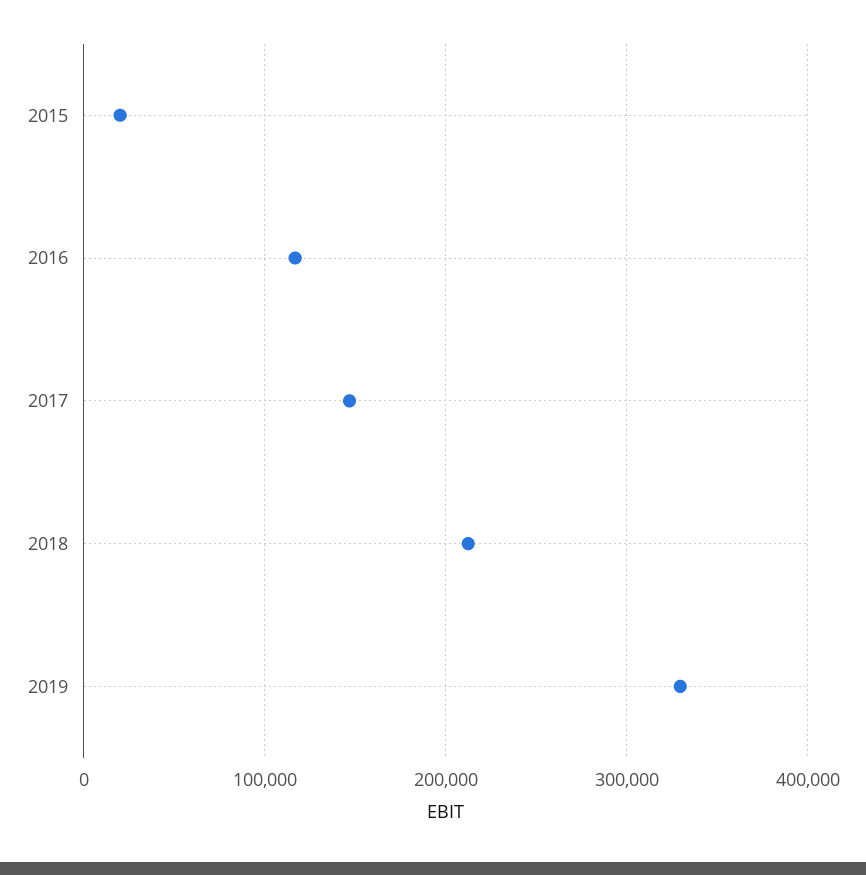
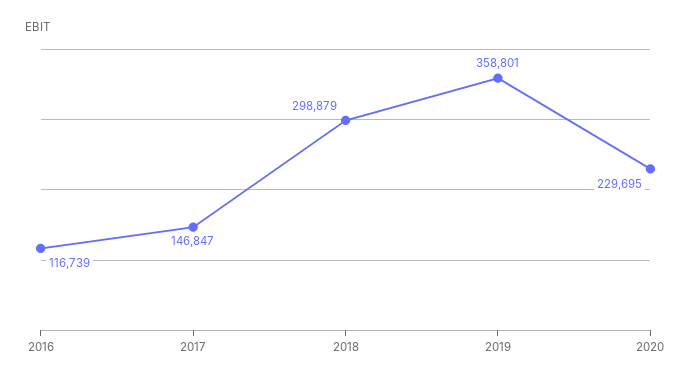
2015: 20000 -> none
2018: 210000 -> 298879
2019: 330000 -> 358801
2020: none -> 229695

